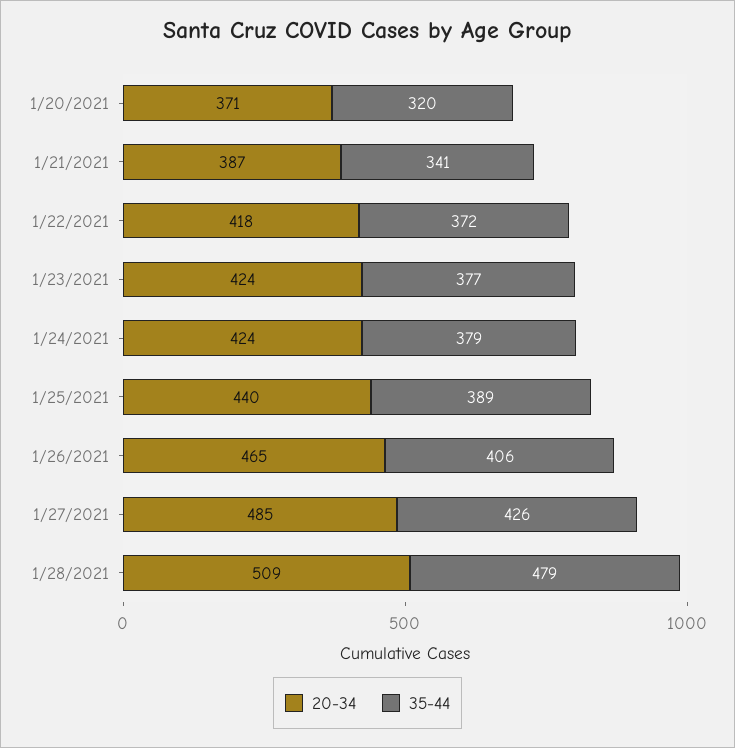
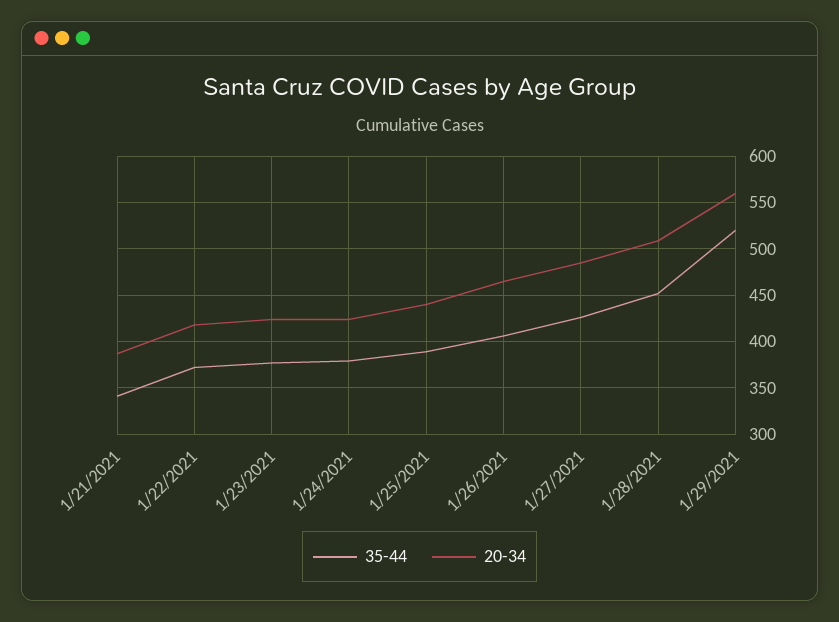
20-34, 1/20/2021: 371 -> none
35-44, 1/20/2021: 320 -> none
35-44, 1/28/2021: 479 -> 450
35-44, 1/29/2021: none -> 520
20-34, 1/29/2021: none -> 560

